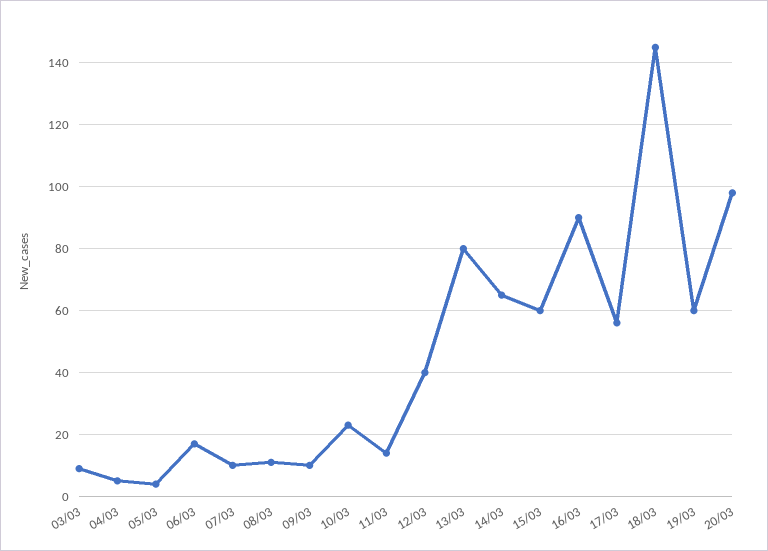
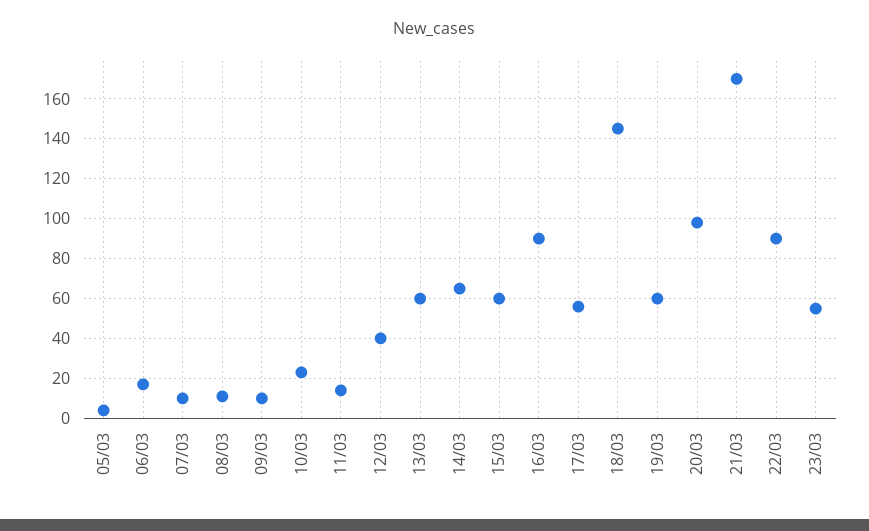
03/03: 10 -> none
04/03: 5 -> none
13/03: 80 -> 60
21/03: none -> 170
22/03: none -> 90
23/03: none -> 55

